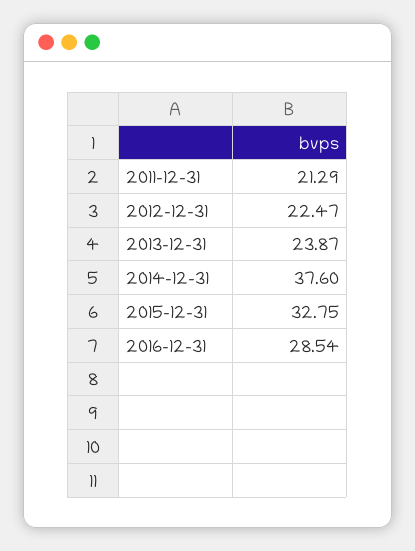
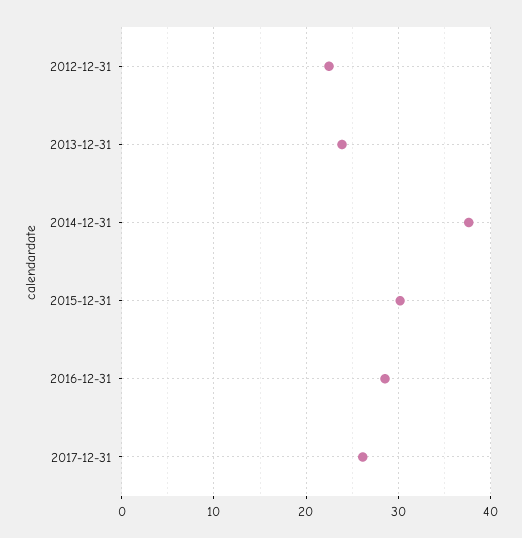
2011-12-31: 21.29 -> none
2015-12-31: 32.75 -> 30
2017-12-31: none -> 26

